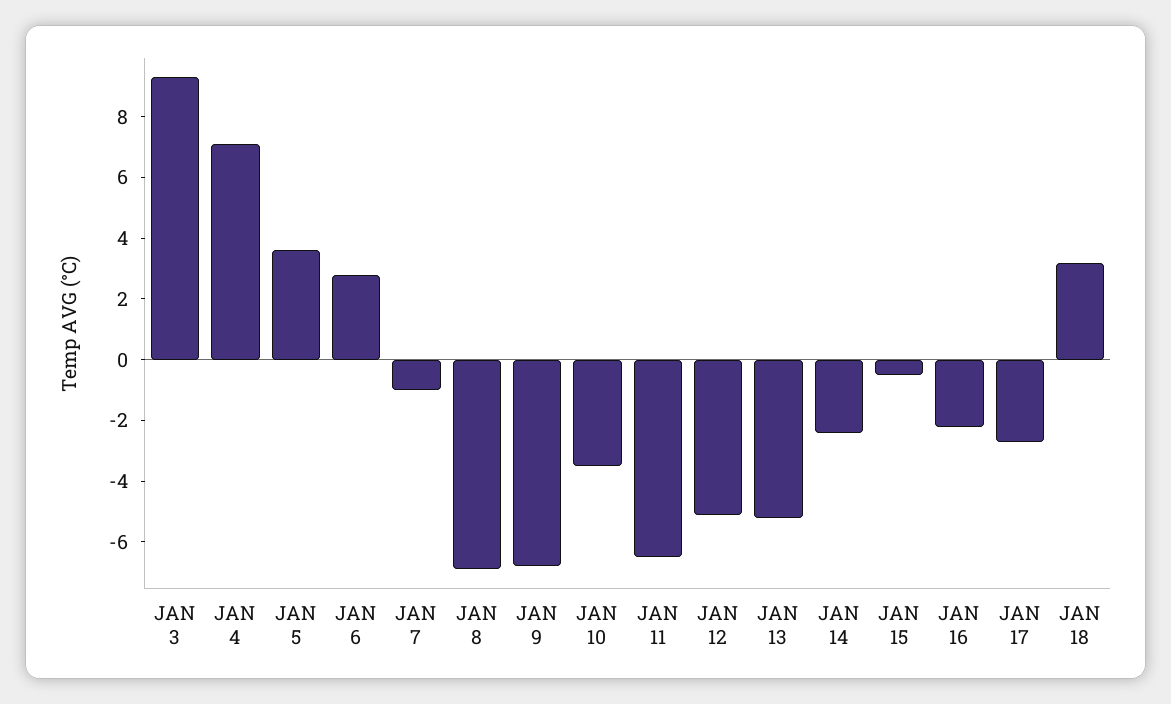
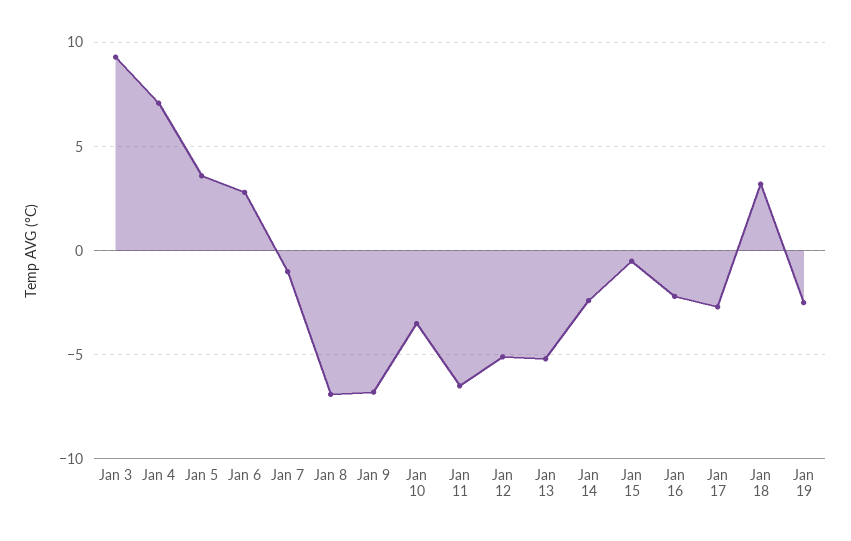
Jan 19: none -> -2.5

